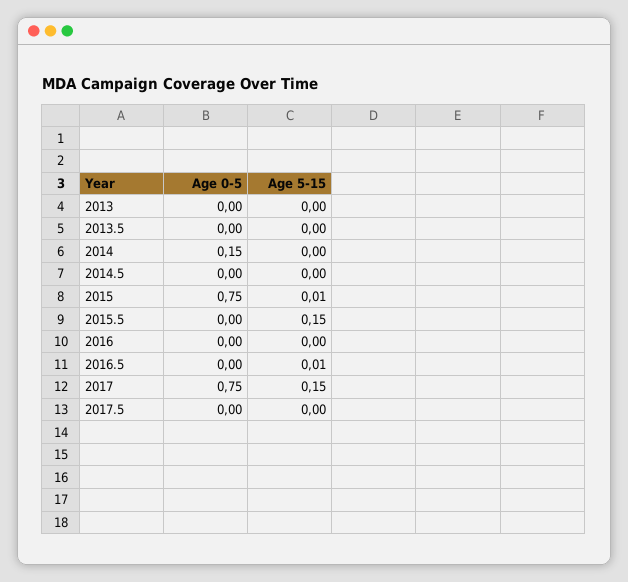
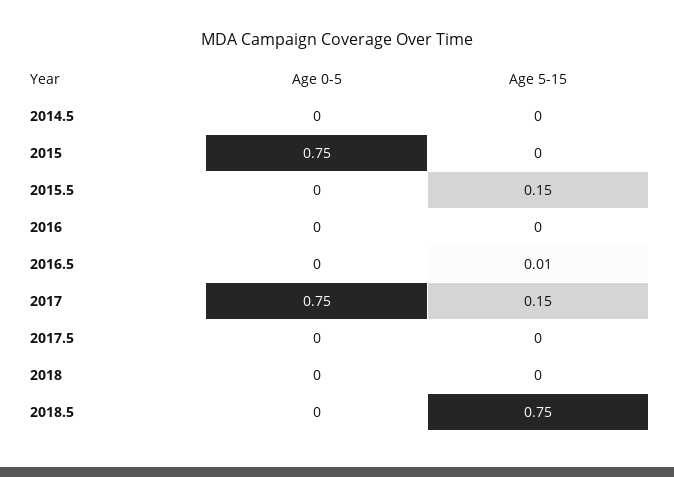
Age 0-5, 2013: 0 -> none
Age 5-15, 2013: 0 -> none
Age 0-5, 2013.5: 0 -> none
Age 5-15, 2013.5: 0 -> none
Age 0-5, 2014: 0.15 -> none
Age 5-15, 2014: 0 -> none
Age 5-15, 2015: 0.01 -> 0
Age 0-5, 2018: none -> 0
Age 5-15, 2018: none -> 0
Age 0-5, 2018.5: none -> 0
Age 5-15, 2018.5: none -> 0.75

